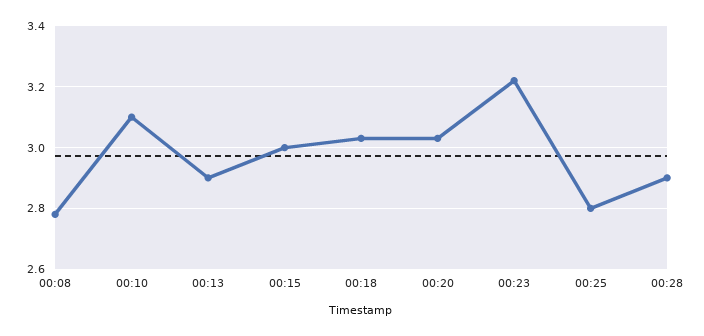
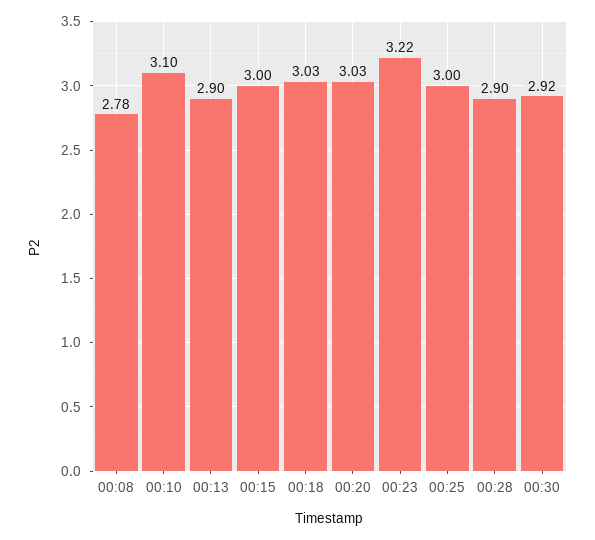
00:25: 2.8 -> 3
00:30: none -> 2.92

